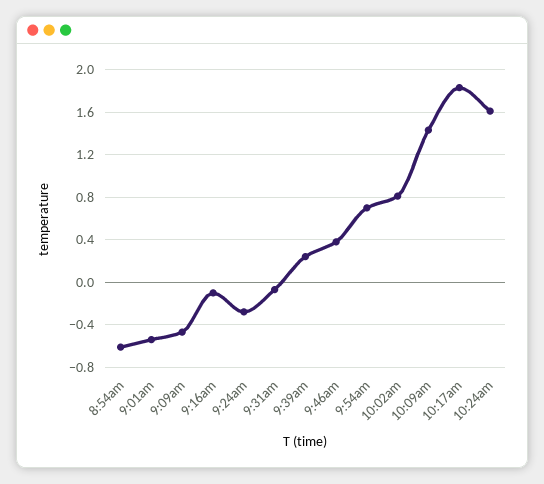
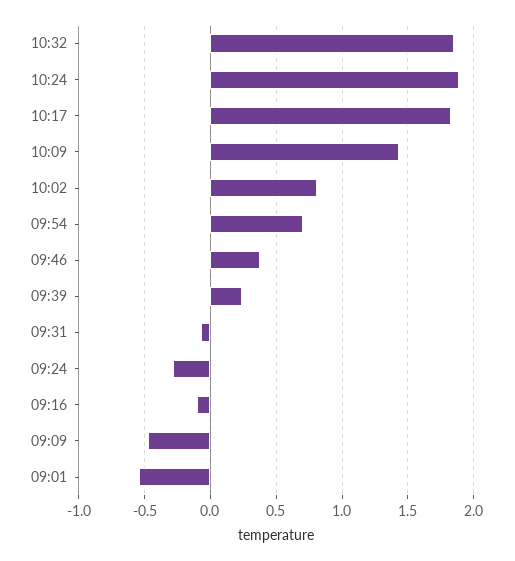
8:54am: -0.6 -> none
10:24am: 1.6 -> 1.9
10:32: none -> 1.85

